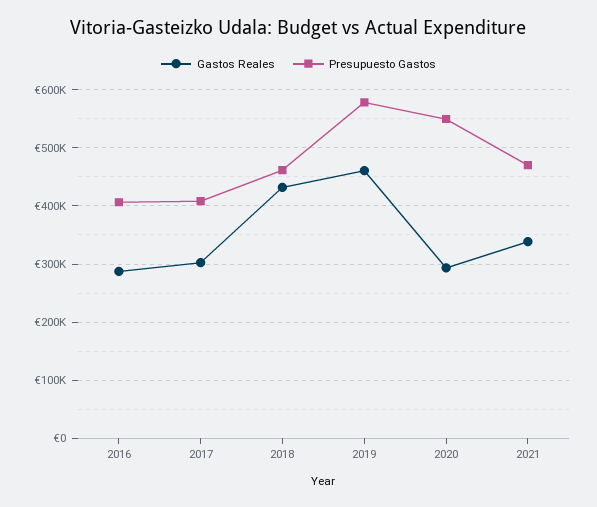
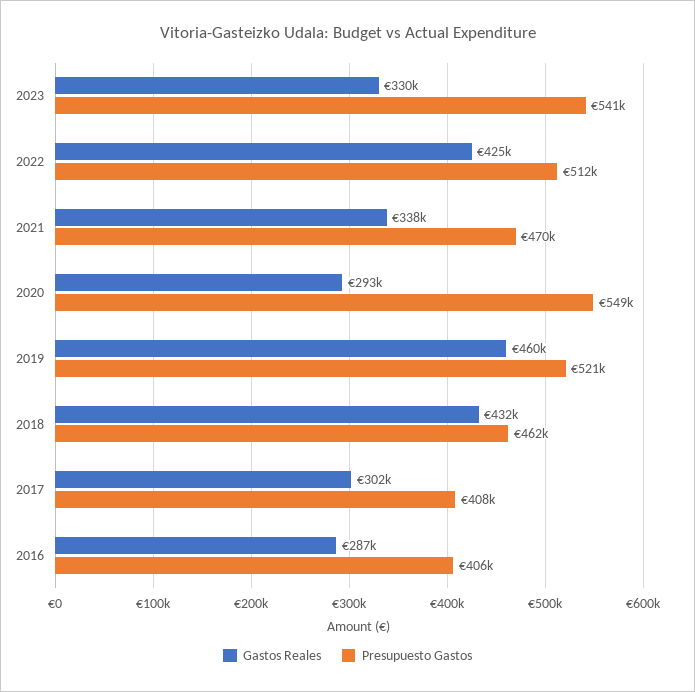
Presupuesto Gastos, 2019: 580000 -> 521000
Gastos Reales, 2023: none -> 330000
Presupuesto Gastos, 2023: none -> 541000
Gastos Reales, 2022: none -> 425000
Presupuesto Gastos, 2022: none -> 512000

